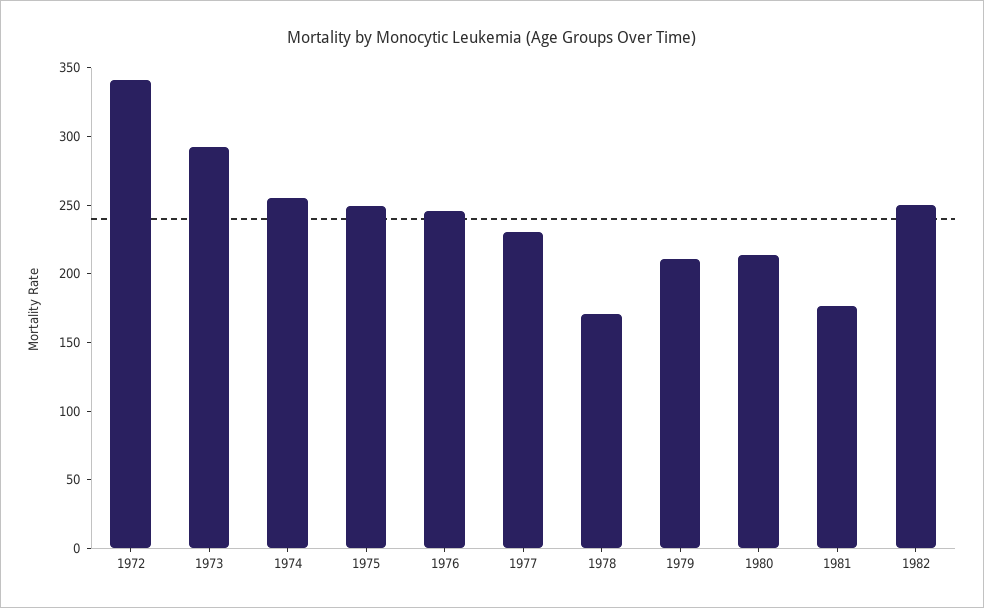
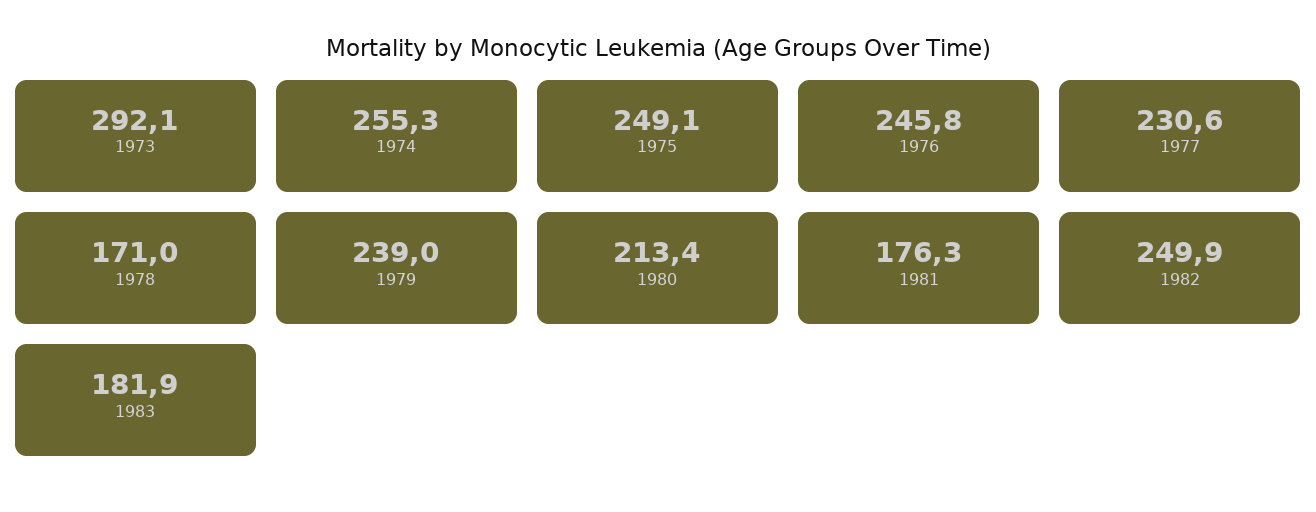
1972: 340 -> none
1979: 210 -> 239
1983: none -> 181.9

